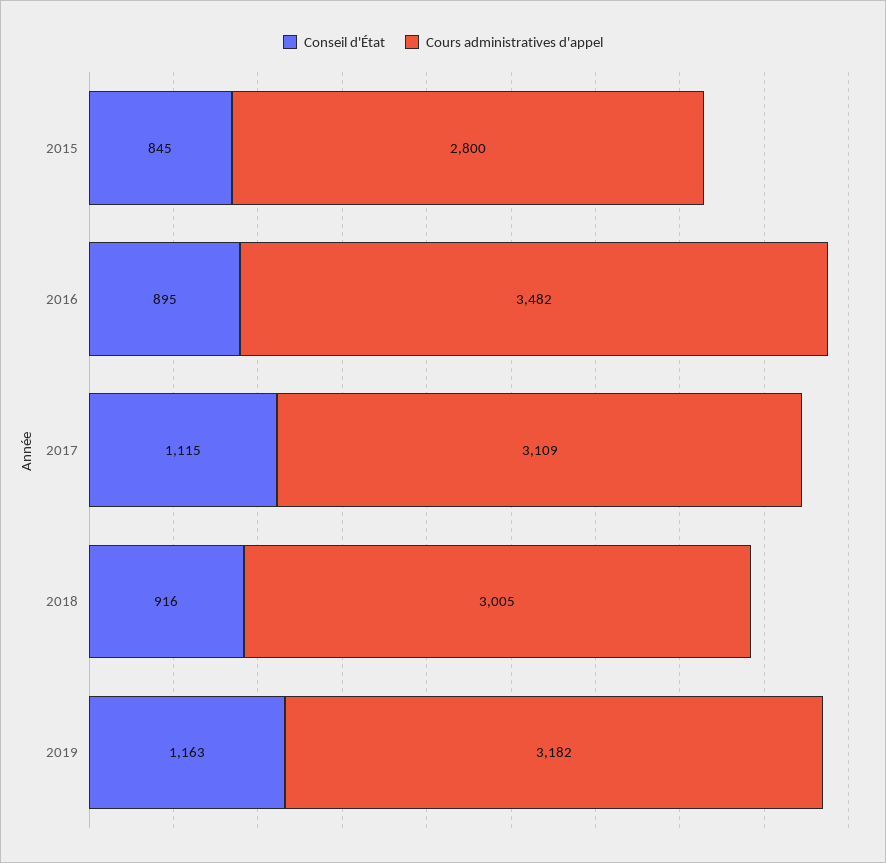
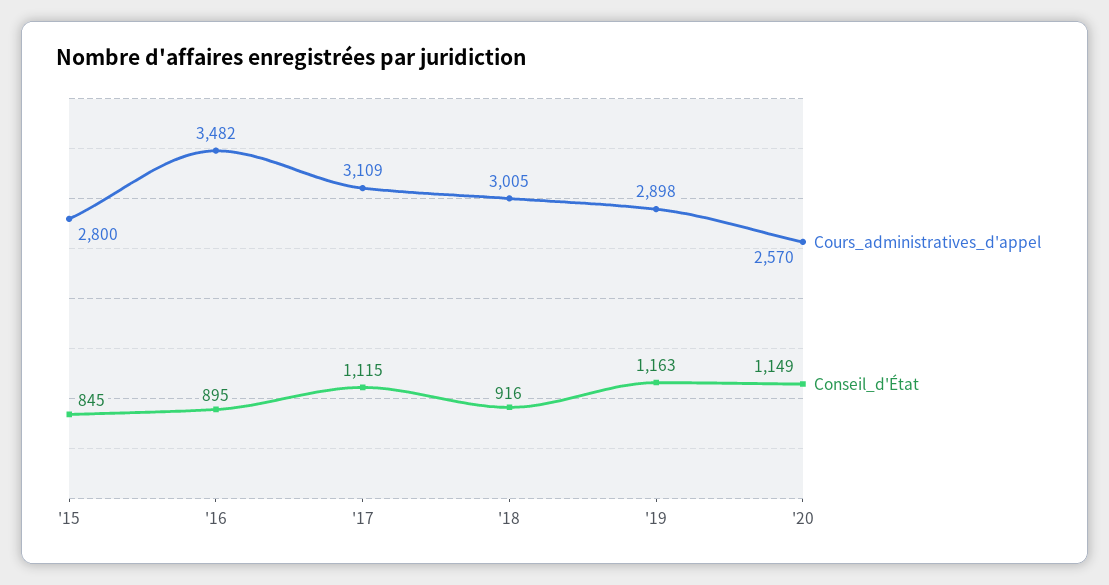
Cours administratives d'appel, 2019: 3182 -> 2898
Cours administratives d'appel, '20: none -> 2570
Conseil d'État, '20: none -> 1149

